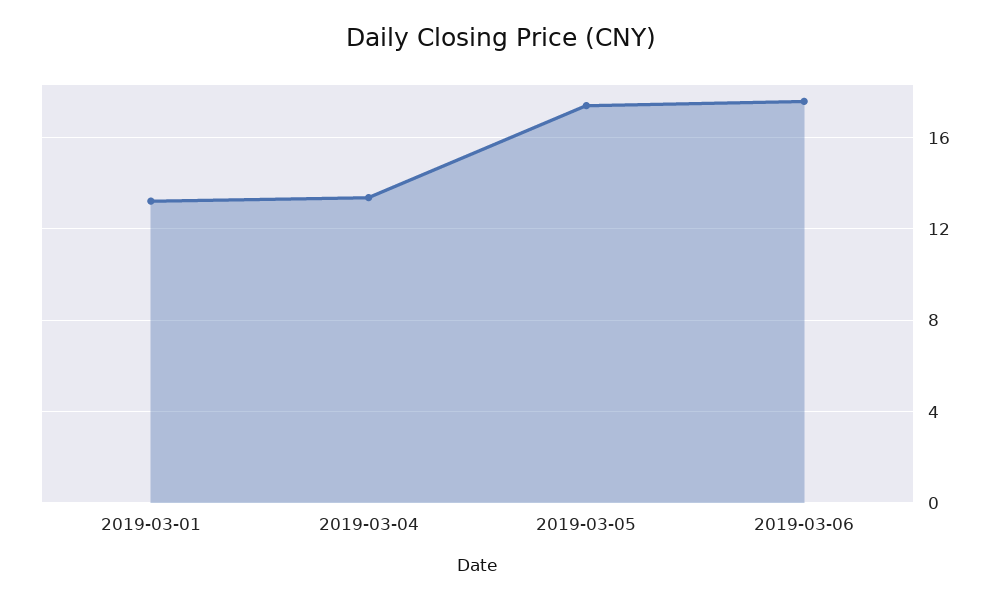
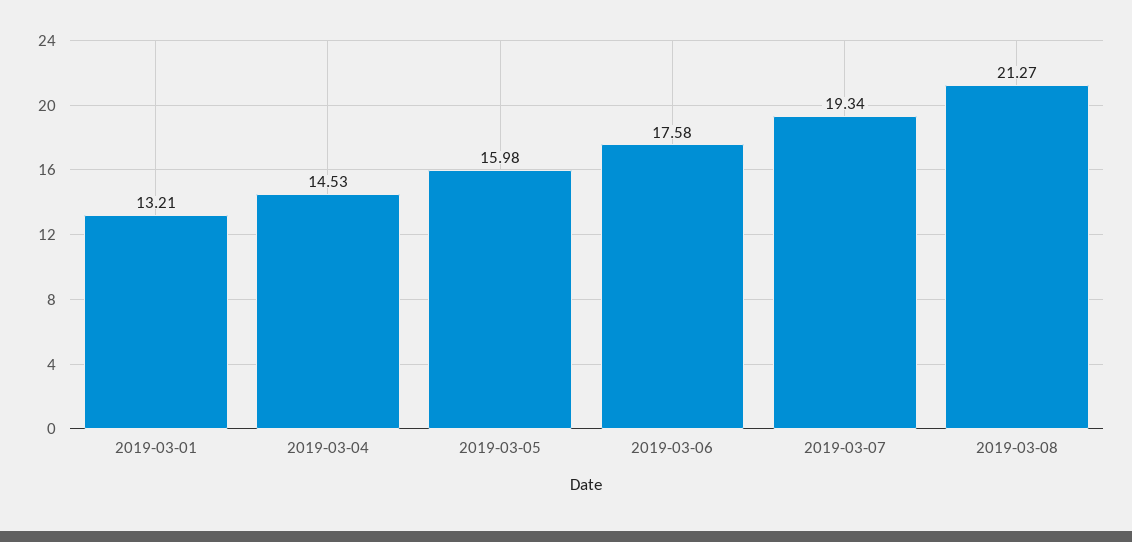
2019-03-04: 13.5 -> 14.53
2019-03-05: 17.5 -> 15.98
2019-03-07: none -> 19.34
2019-03-08: none -> 21.27

